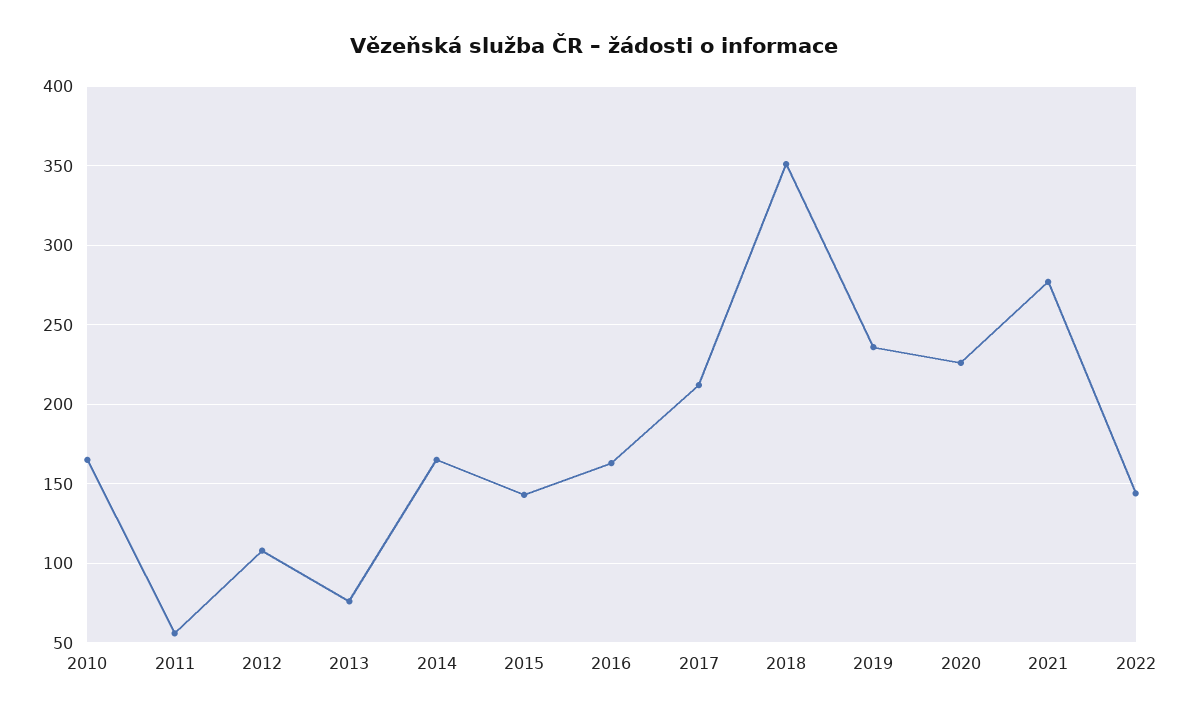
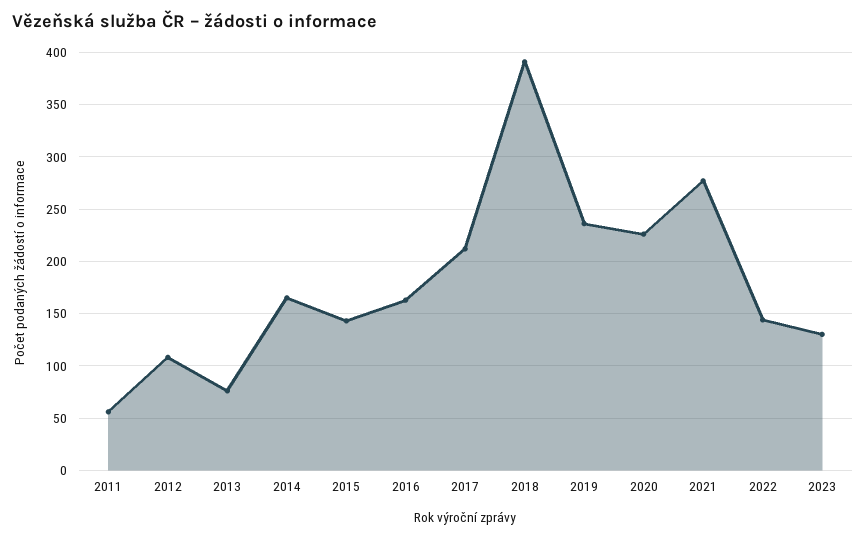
2010: 165 -> none
2018: 350 -> 390
2023: none -> 130

